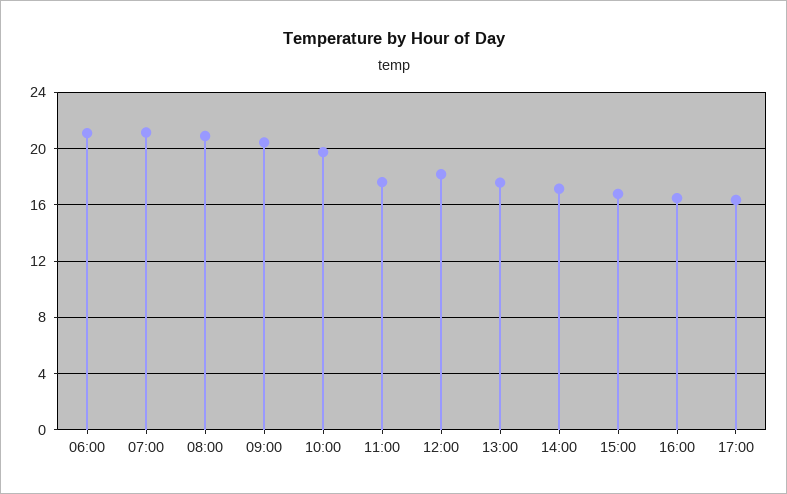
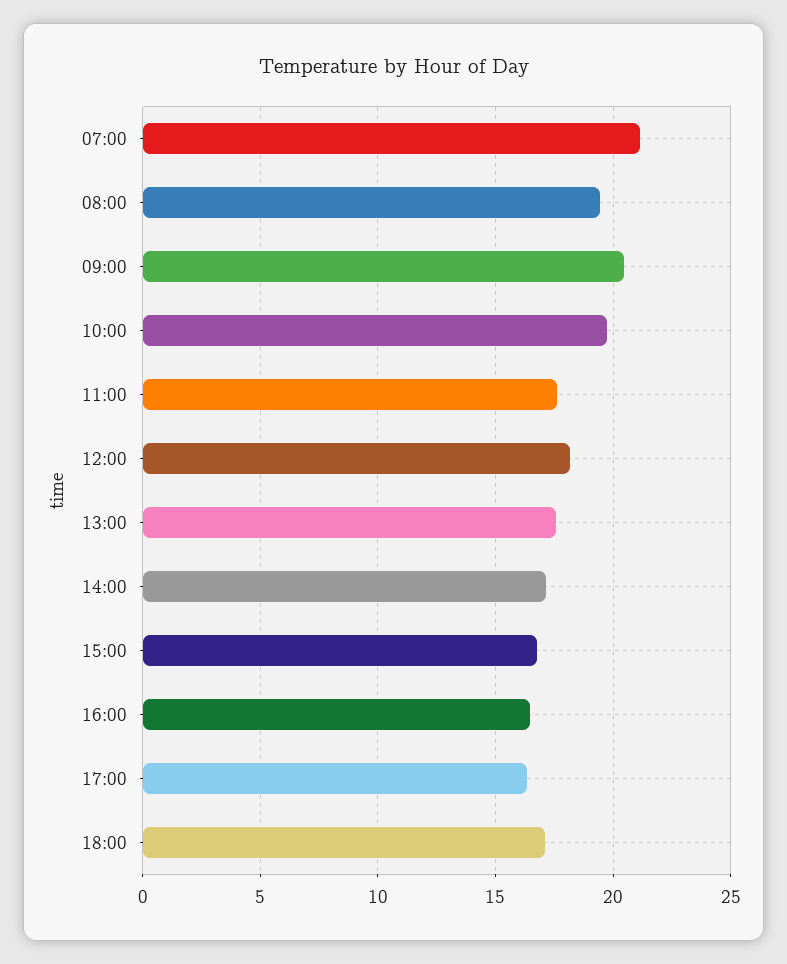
06:00: 21 -> none
08:00: 21 -> 19.5
18:00: none -> 17

